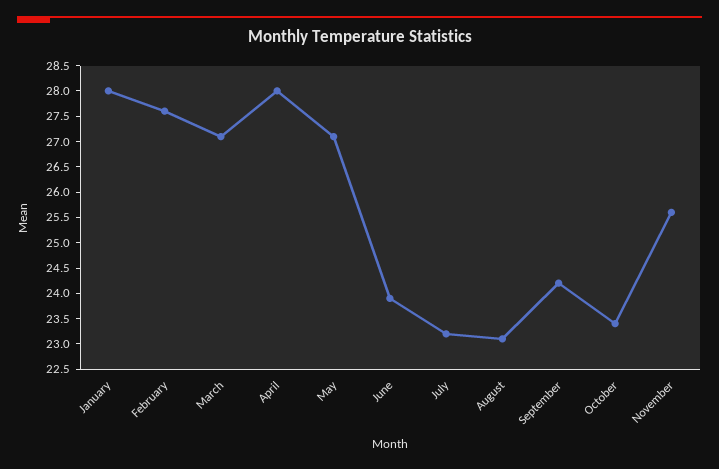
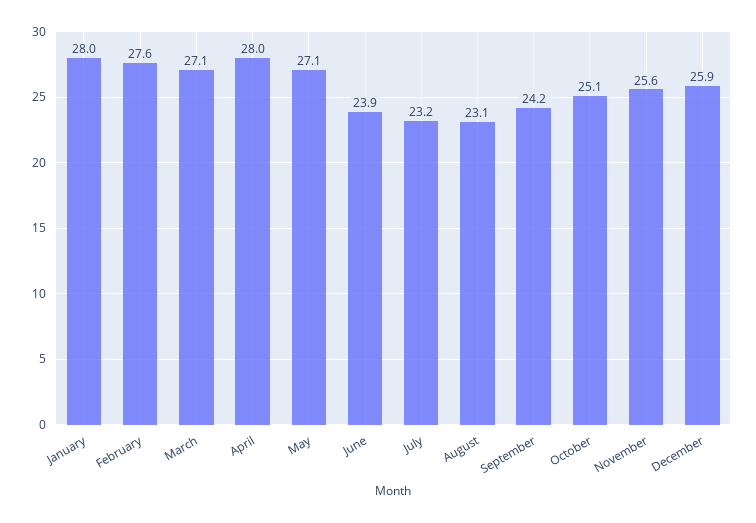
October: 23.5 -> 25.1
December: none -> 25.9

